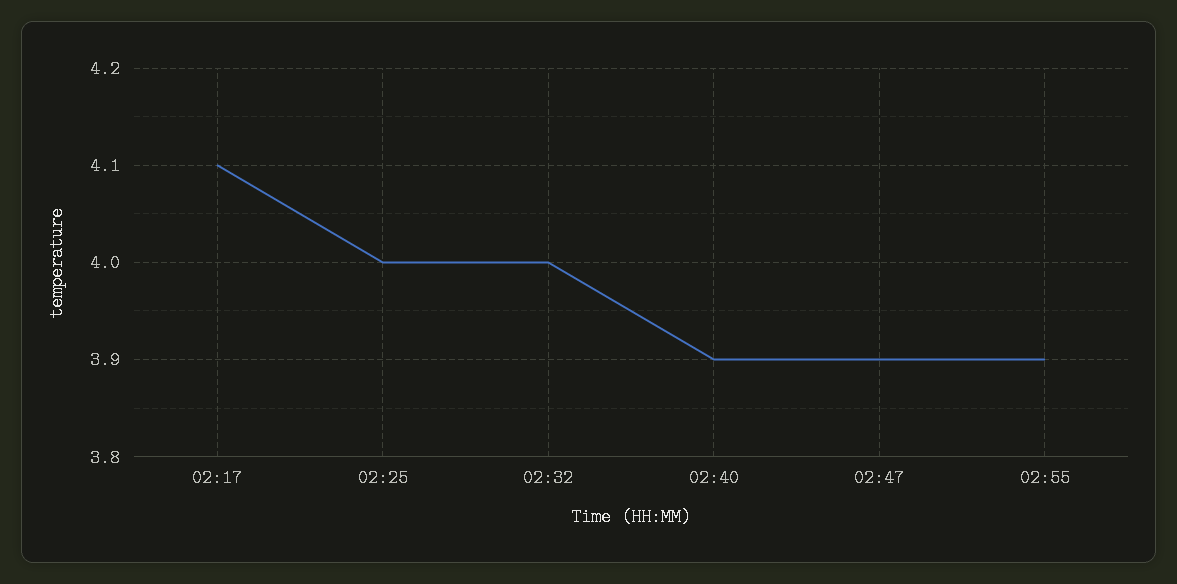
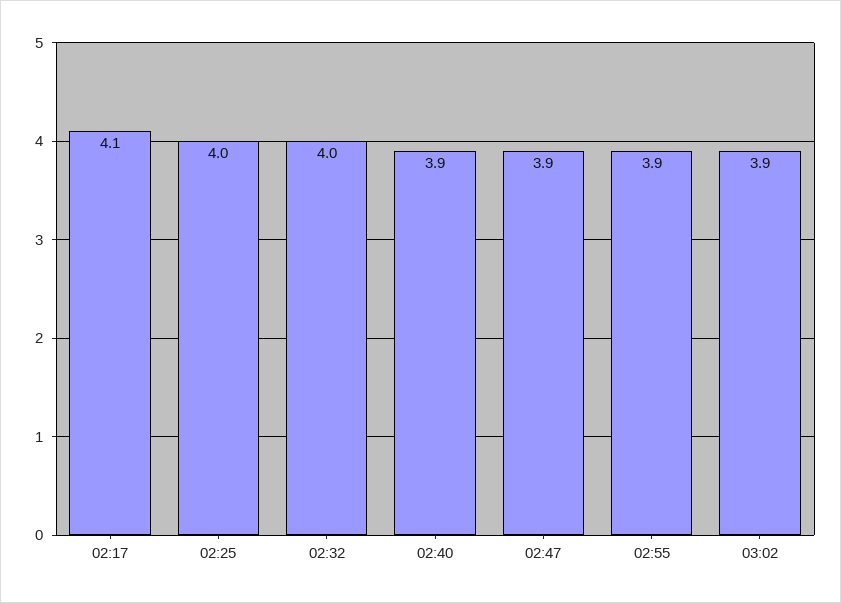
03:02: none -> 3.9

